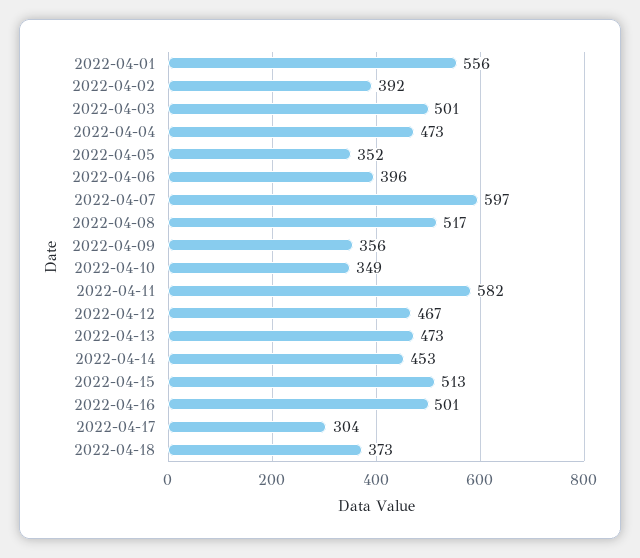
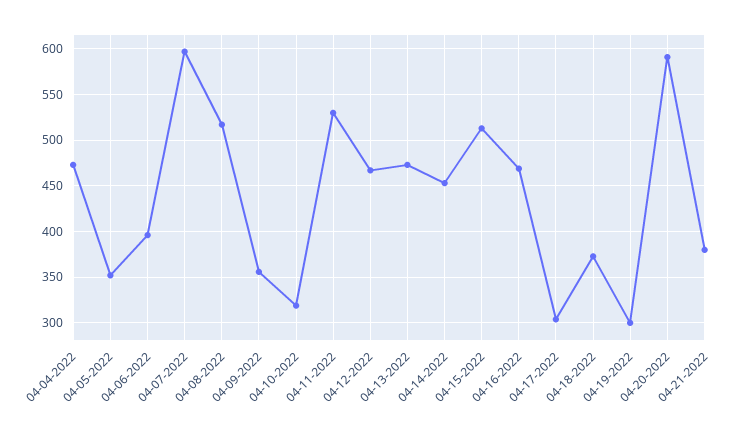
2022-04-01: 556 -> none
2022-04-02: 392 -> none
2022-04-03: 501 -> none
2022-04-10: 349 -> 320
2022-04-11: 582 -> 530
2022-04-16: 501 -> 470
04-19-2022: none -> 300
04-20-2022: none -> 590
04-21-2022: none -> 380

